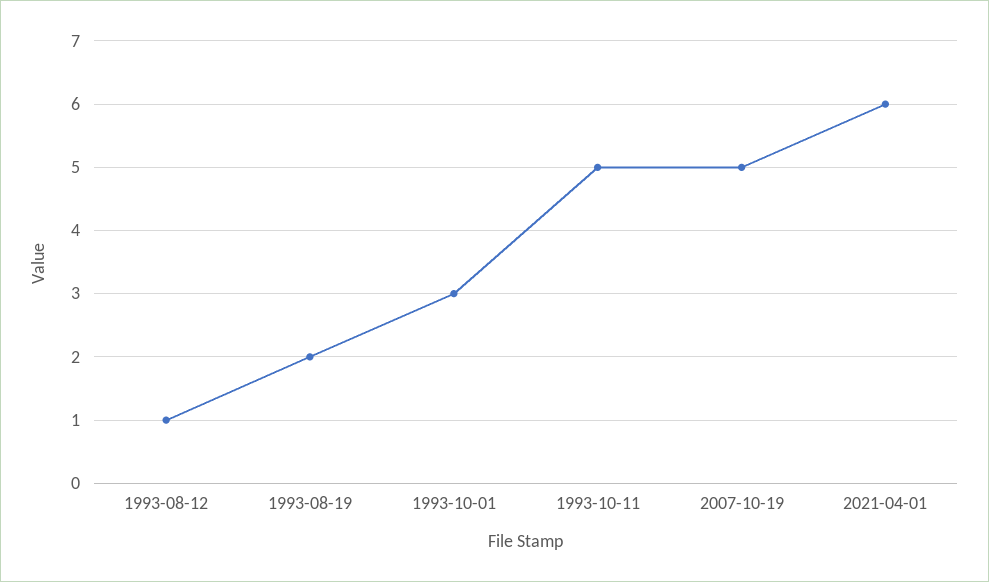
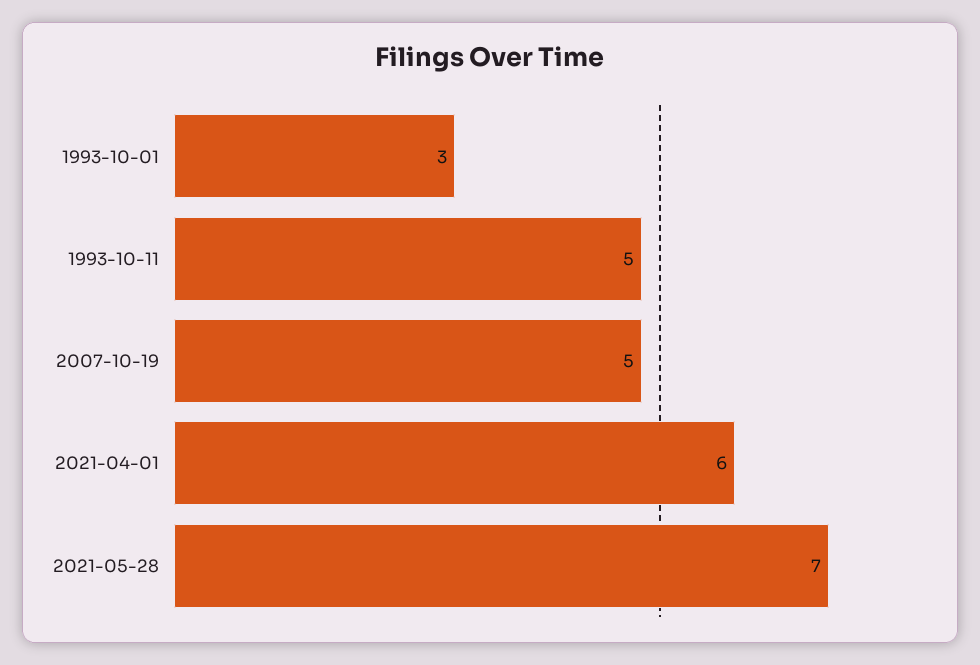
1993-08-12: 1 -> none
1993-08-19: 2 -> none
2021-05-28: none -> 7

